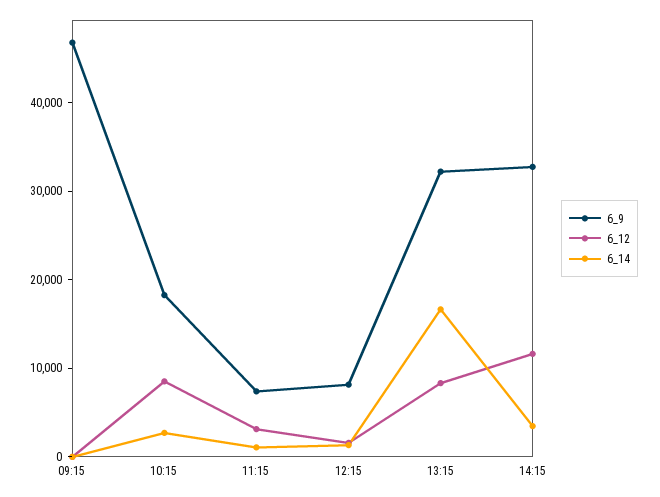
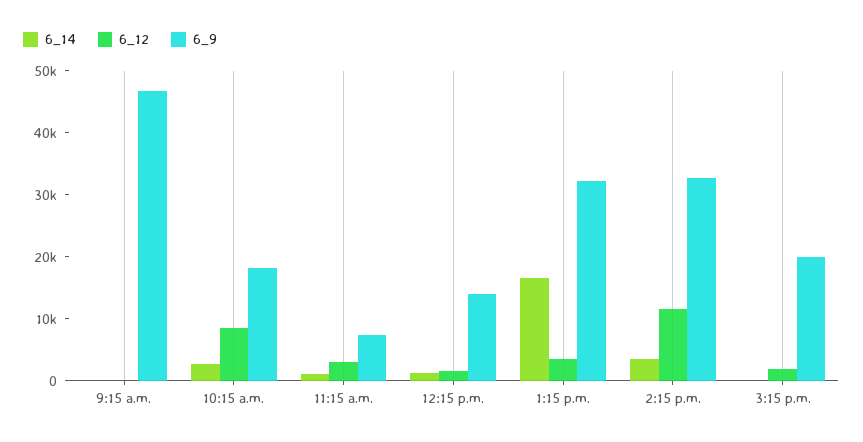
6_9, 12:15: 8000 -> 14000
6_12, 13:15: 8000 -> 4000
6_14, 3:15 p.m.: none -> 0
6_12, 3:15 p.m.: none -> 2000
6_9, 3:15 p.m.: none -> 20000

